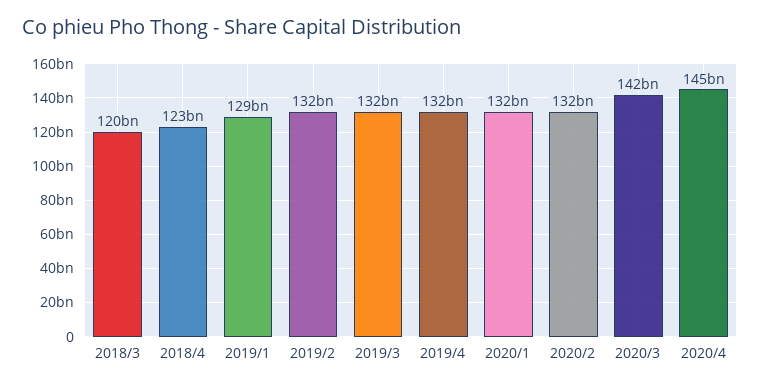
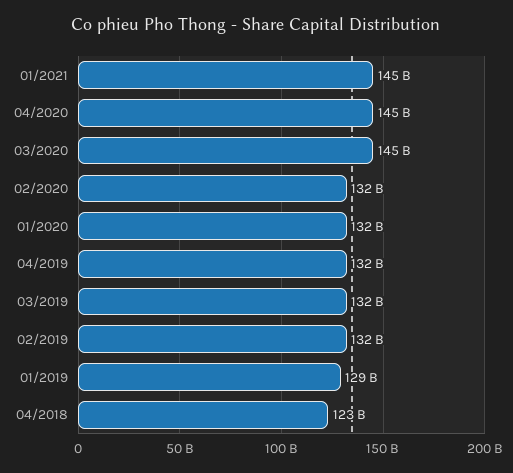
2018/3: 120000000000 -> none
2020/3: 142000000000 -> 145000000000
01/2021: none -> 145000000000

